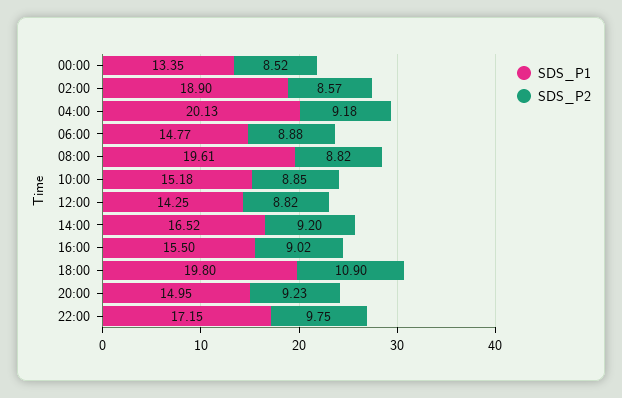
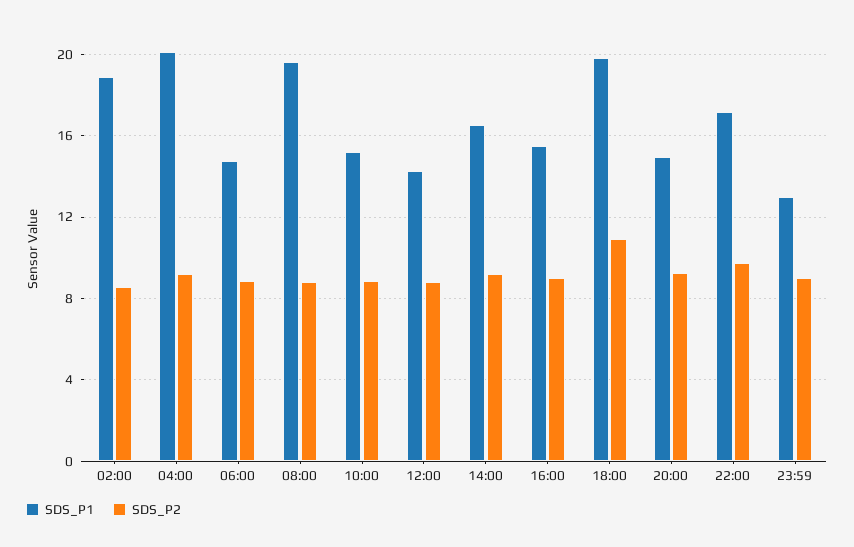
SDS_P1, 00:00: 13.35 -> none
SDS_P2, 00:00: 8.52 -> none
SDS_P1, 23:59: none -> 13
SDS_P2, 23:59: none -> 9

